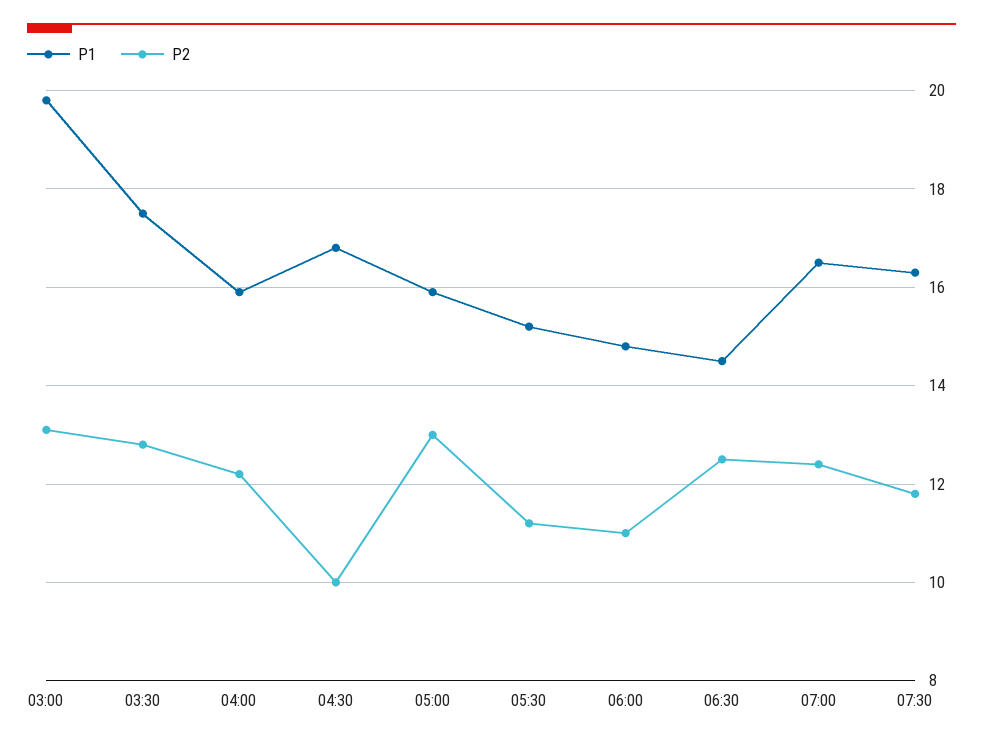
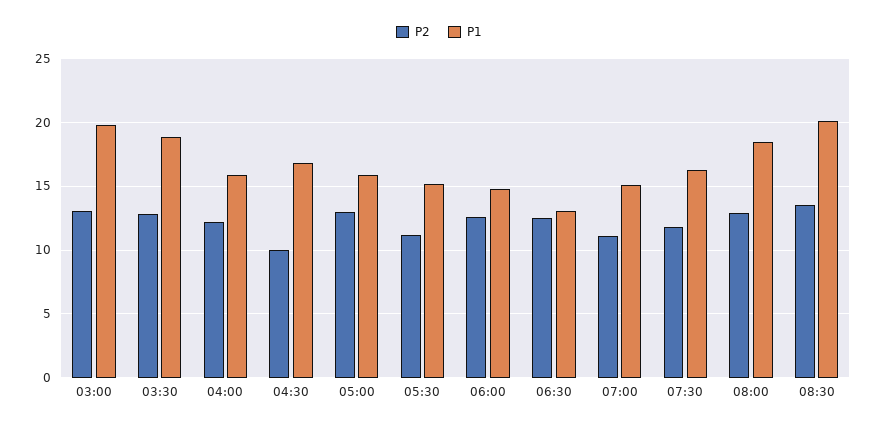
P1, 03:30: 17.5 -> 19
P2, 06:00: 11 -> 12.5
P1, 06:30: 14.5 -> 13
P1, 07:00: 16.5 -> 15
P2, 07:00: 12.5 -> 11
P2, 08:00: none -> 13
P1, 08:00: none -> 18.5
P2, 08:30: none -> 13.5
P1, 08:30: none -> 20

